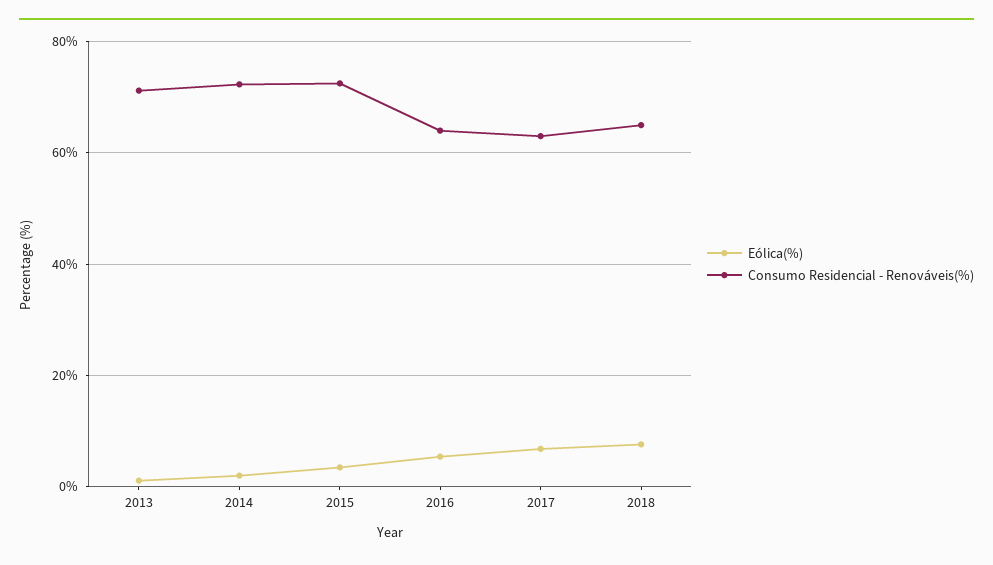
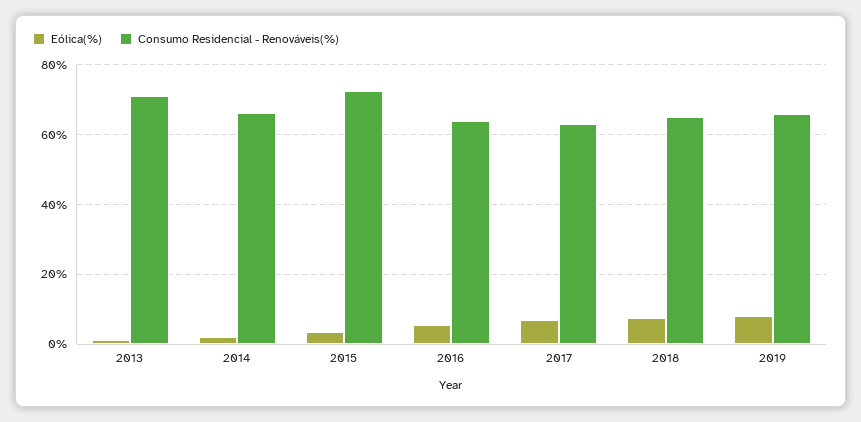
Consumo Residencial - Renováveis(%), 2014: 72 -> 66
Eólica(%), 2019: none -> 8
Consumo Residencial - Renováveis(%), 2019: none -> 66

